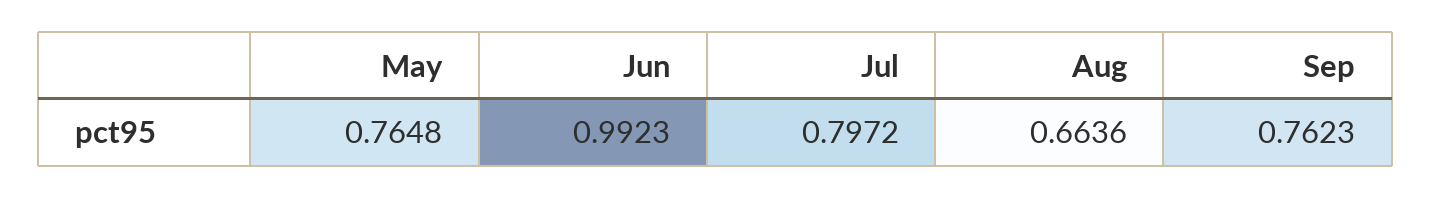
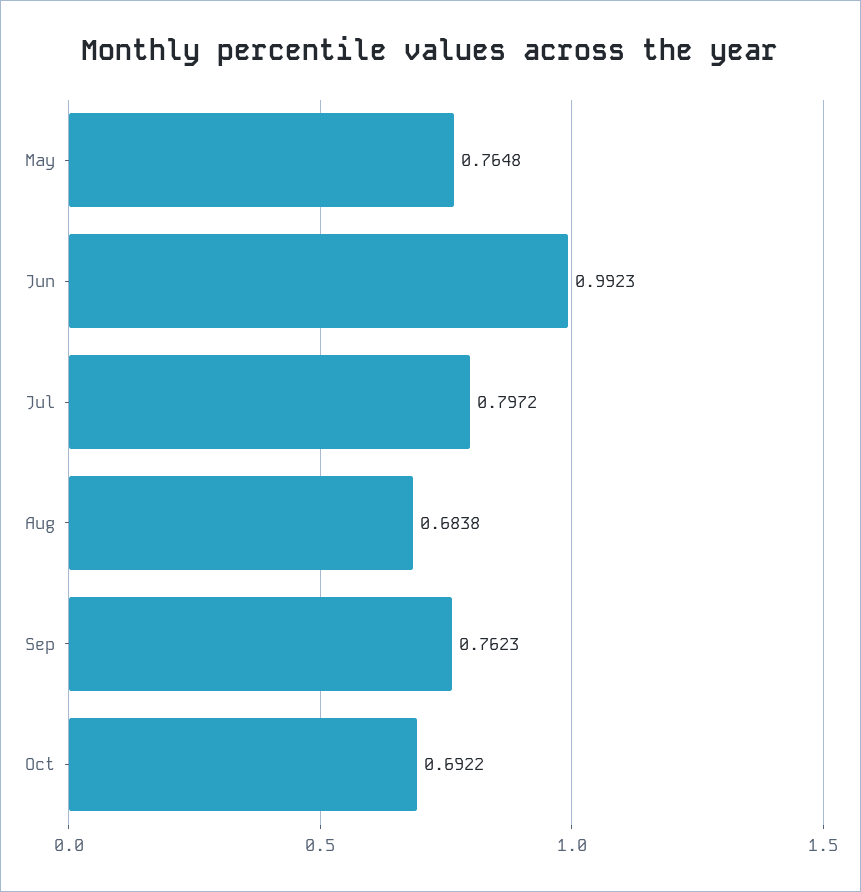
Aug: 0.6636 -> 0.6838
Oct: none -> 0.6922

